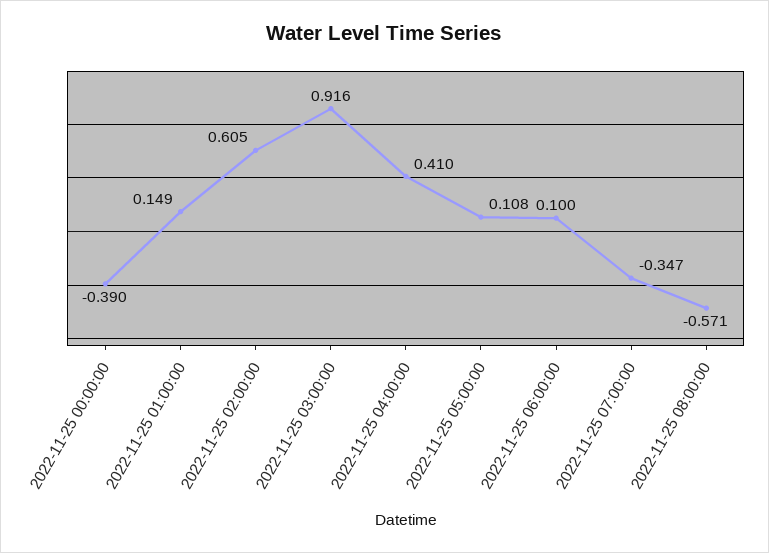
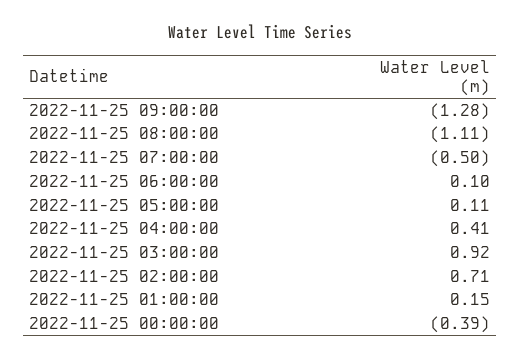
2022-11-25 02:00:00: 0.605 -> 0.71
2022-11-25 07:00:00: -0.347 -> -0.5
2022-11-25 08:00:00: -0.571 -> -1.11
2022-11-25 09:00:00: none -> -1.28

